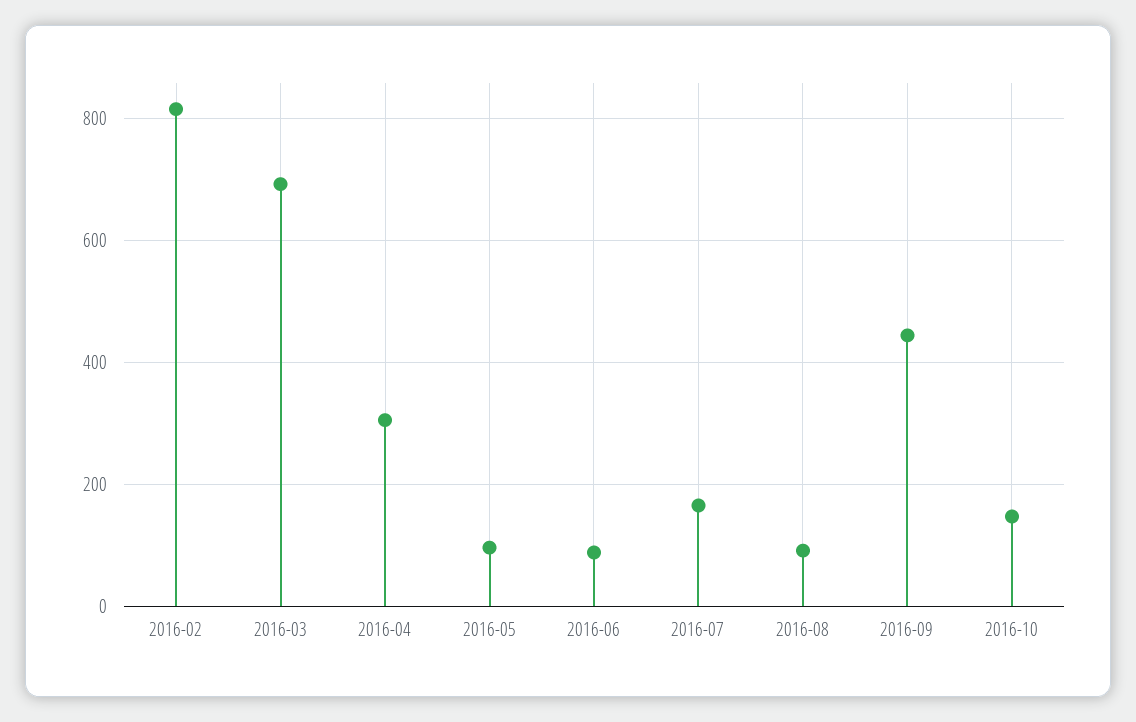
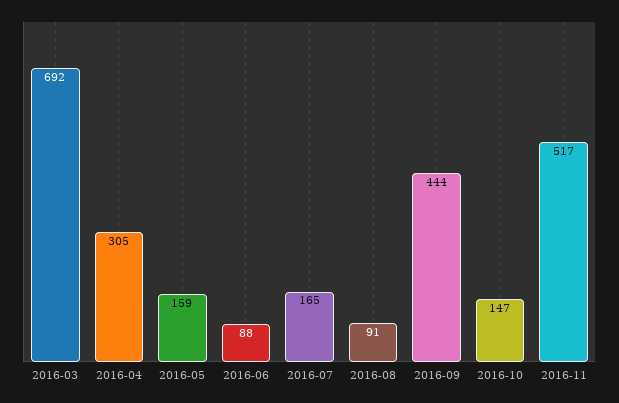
2016-02: 820 -> none
2016-05: 100 -> 159
2016-11: none -> 517

